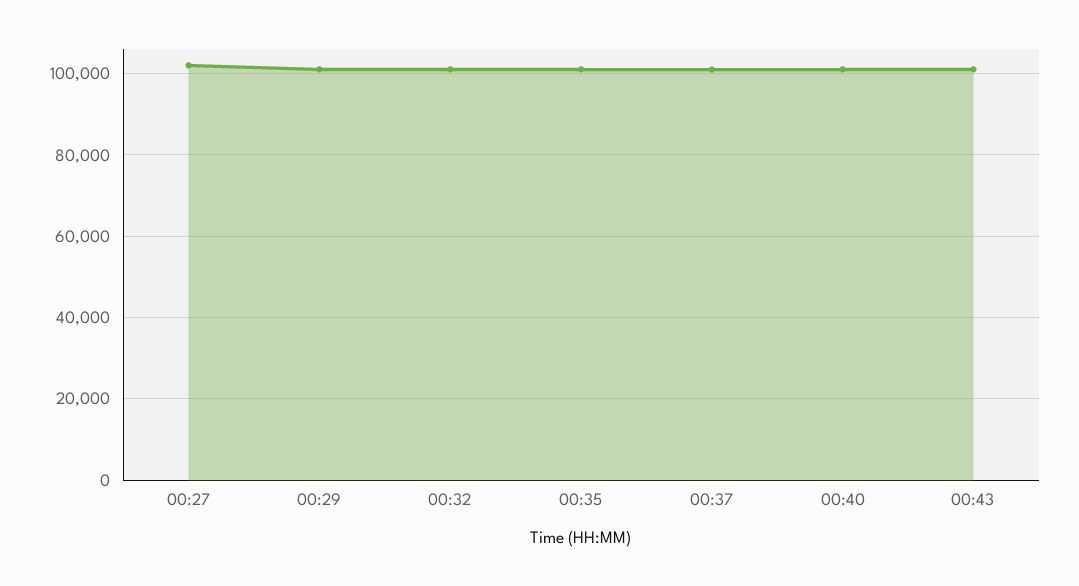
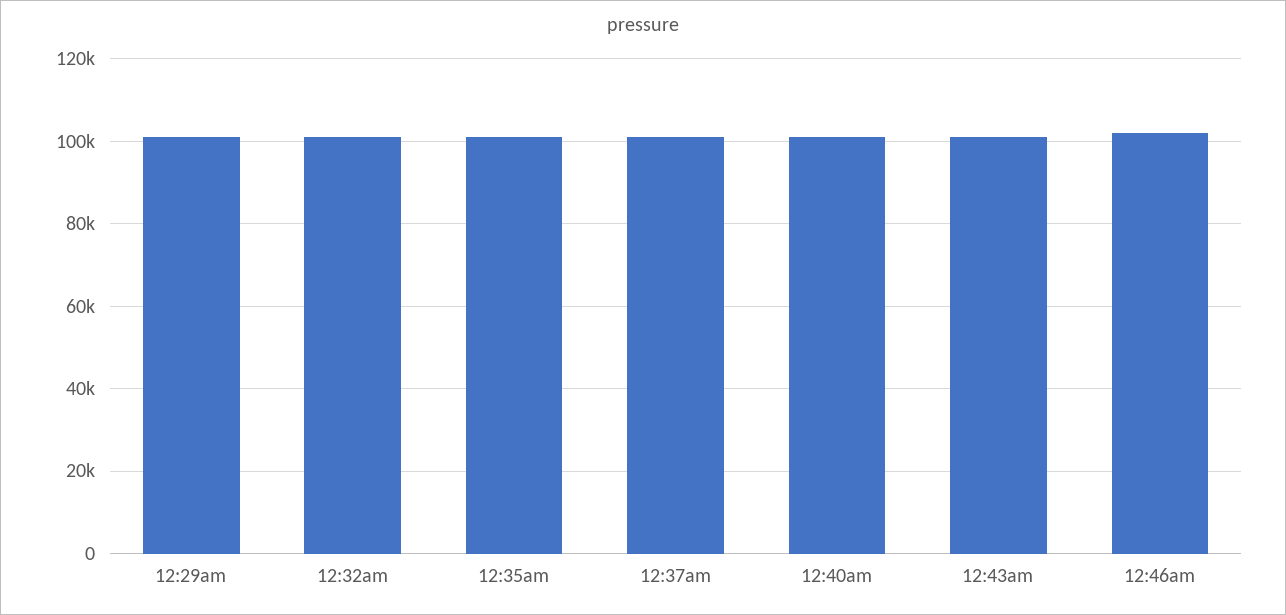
00:27: 102000 -> none
12:46am: none -> 102000

